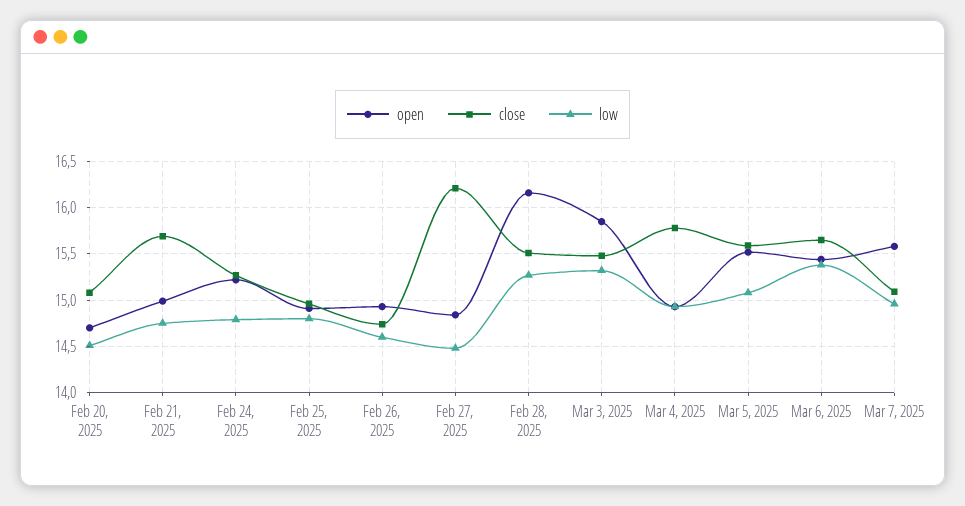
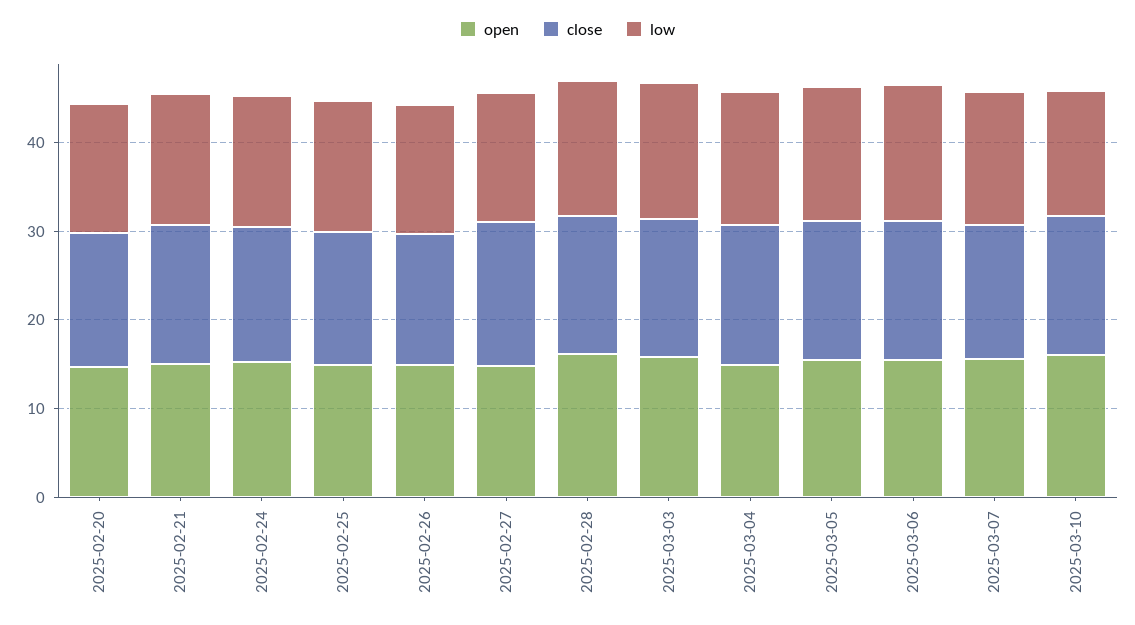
open, 2025-03-10: none -> 16
close, 2025-03-10: none -> 16
low, 2025-03-10: none -> 14

